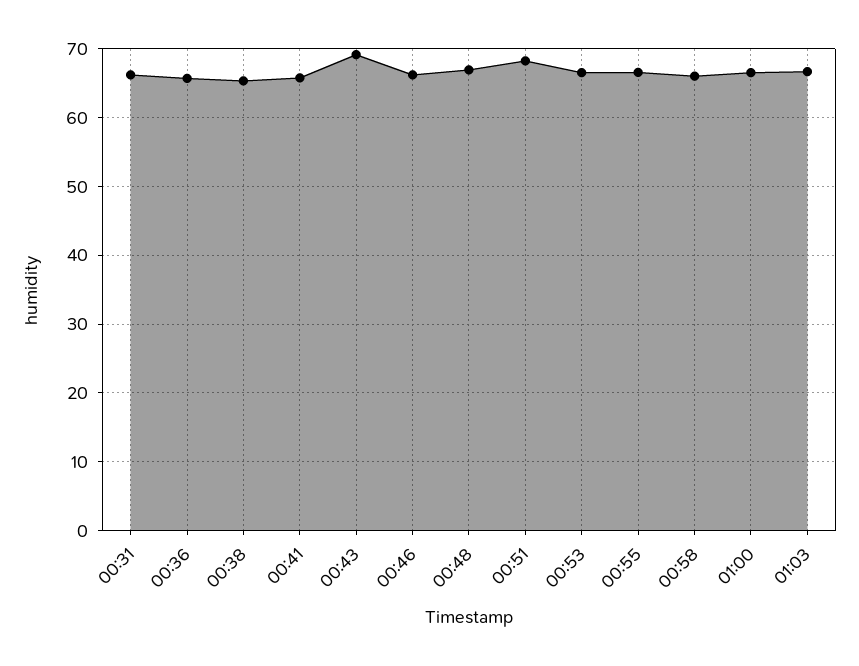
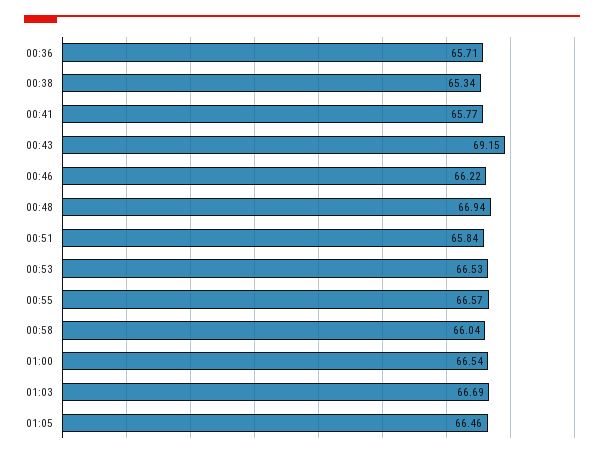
00:31: 66 -> none
00:51: 68 -> 65.84
01:05: none -> 66.46

